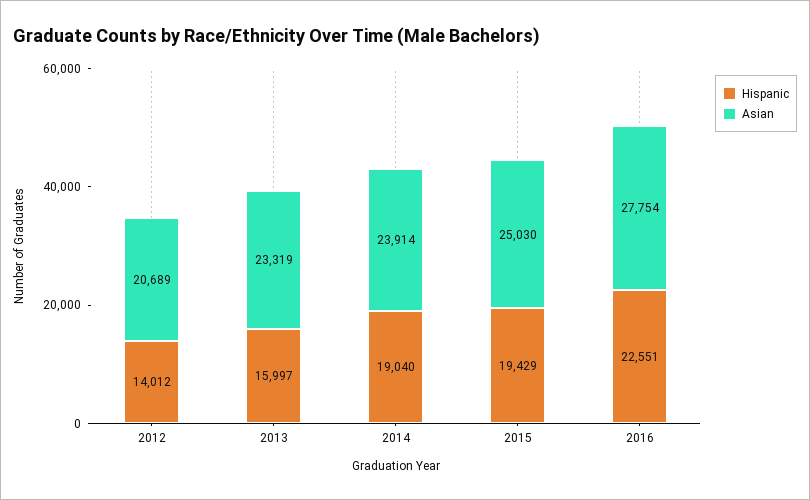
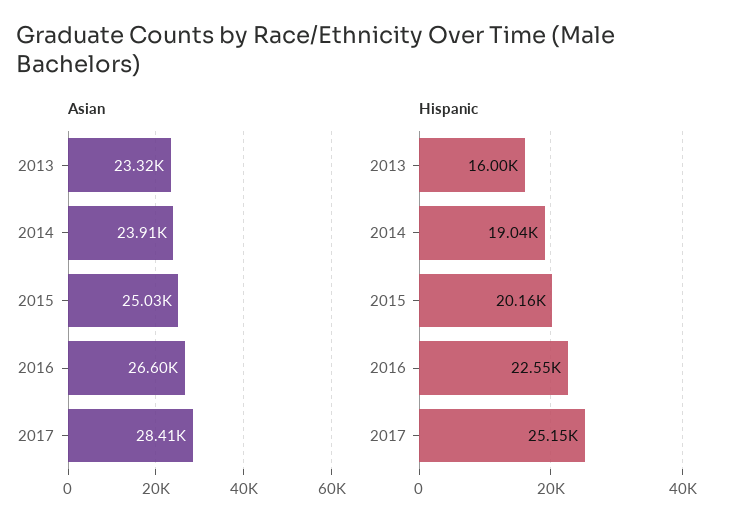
Hispanic, 2012: 14012 -> none
Asian, 2012: 20689 -> none
Hispanic, 2015: 19429 -> 20160
Asian, 2016: 27754 -> 26600
Asian, 2017: none -> 28410
Hispanic, 2017: none -> 25150

